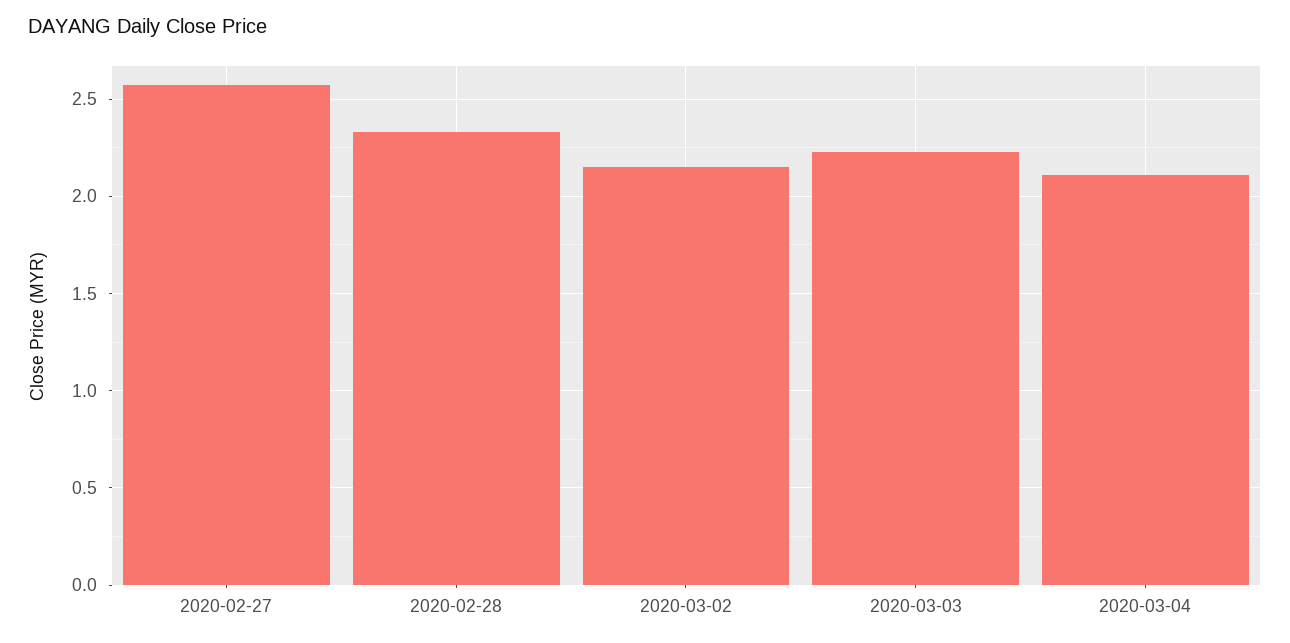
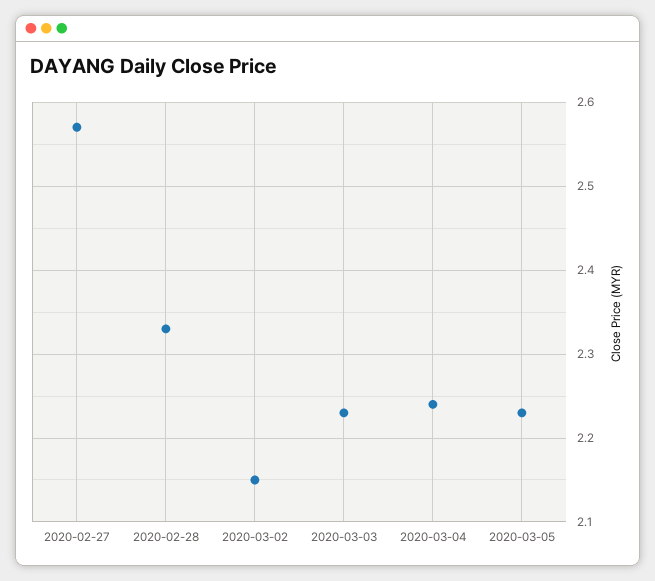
2020-03-04: 2.1 -> 2.24
2020-03-05: none -> 2.23

